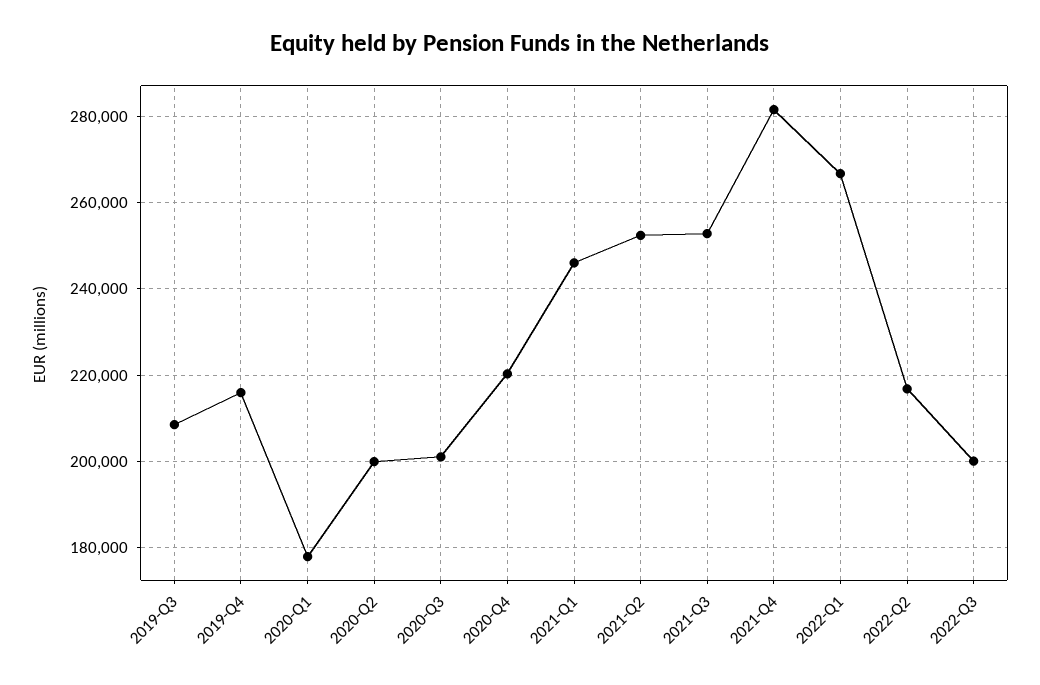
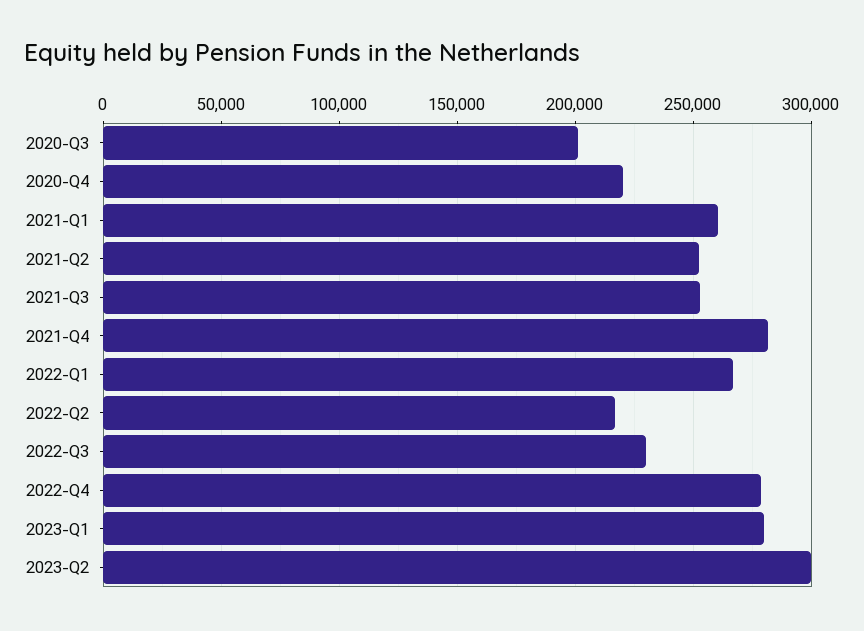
2019-Q3: 208000 -> none
2019-Q4: 216000 -> none
2020-Q1: 178000 -> none
2020-Q2: 200000 -> none
2021-Q1: 246000 -> 260000
2022-Q3: 200000 -> 230000
2022-Q4: none -> 280000
2023-Q1: none -> 280000
2023-Q2: none -> 300000

